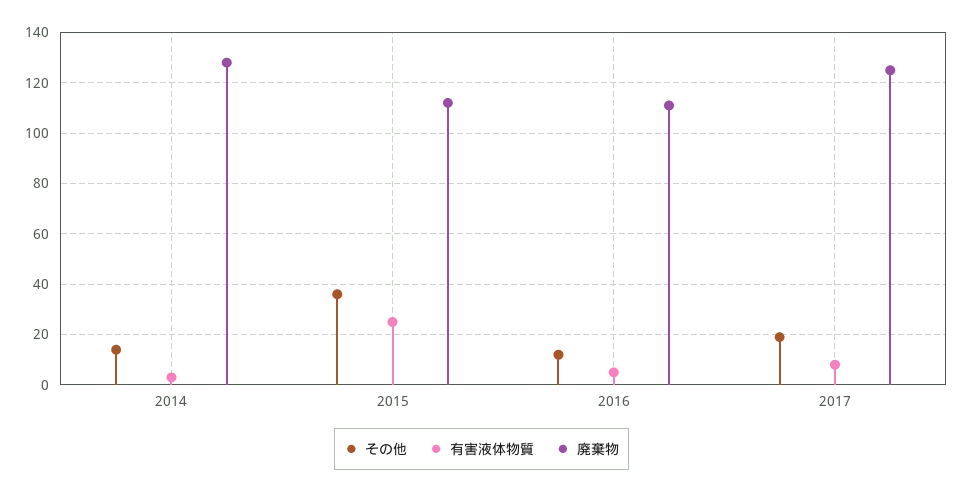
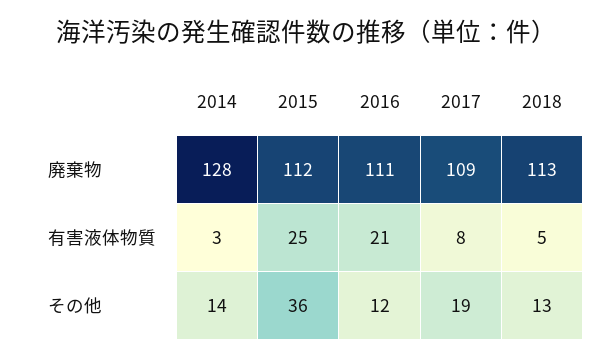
有害液体物質, 2016: 5 -> 21
廃棄物, 2017: 125 -> 109
廃棄物, 2018: none -> 113
有害液体物質, 2018: none -> 5
その他, 2018: none -> 13

